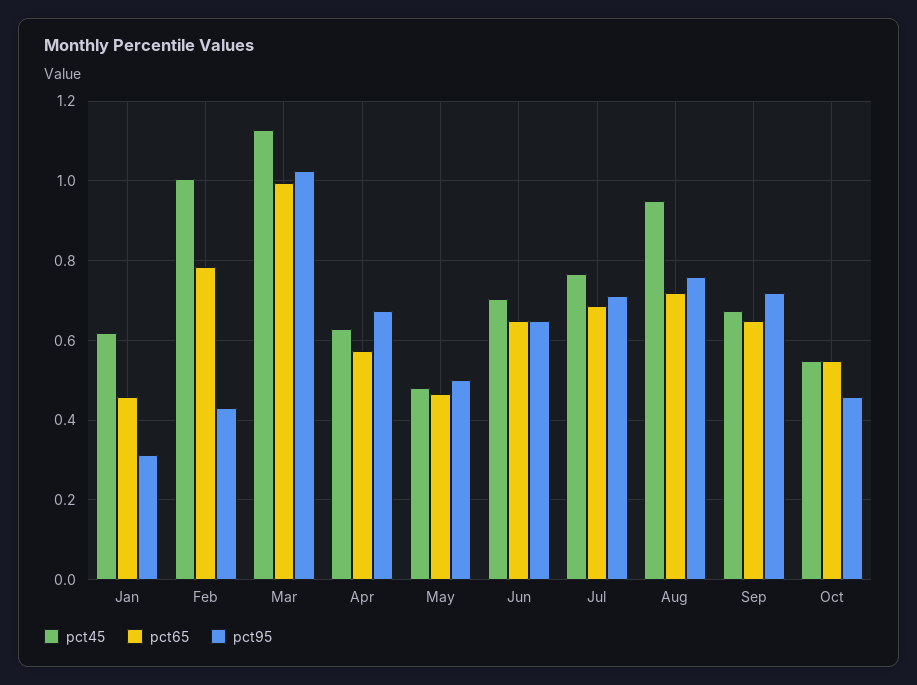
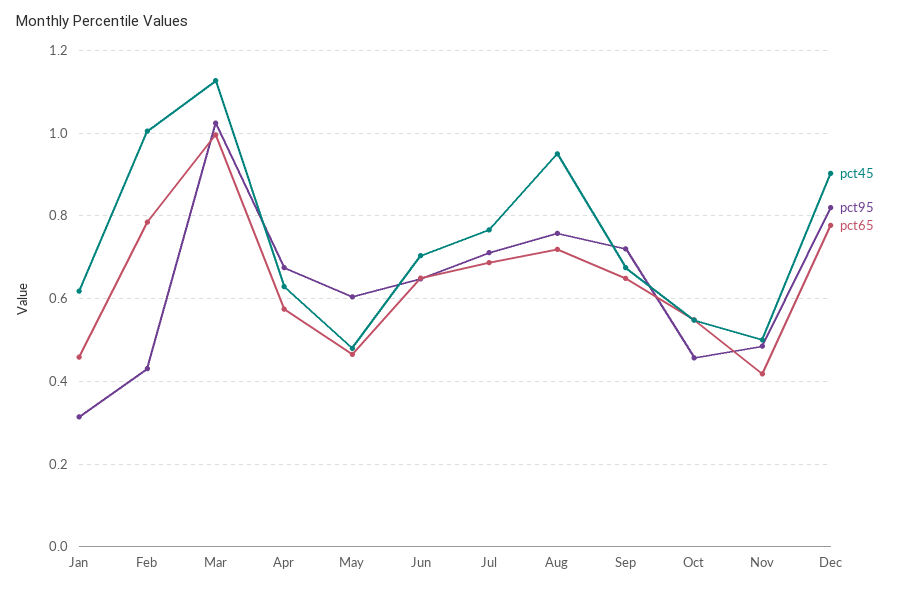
pct95, May: 0.5 -> 0.6
pct45, Nov: none -> 0.5
pct95, Nov: none -> 0.48
pct65, Nov: none -> 0.42
pct45, Dec: none -> 0.9
pct95, Dec: none -> 0.82
pct65, Dec: none -> 0.78

